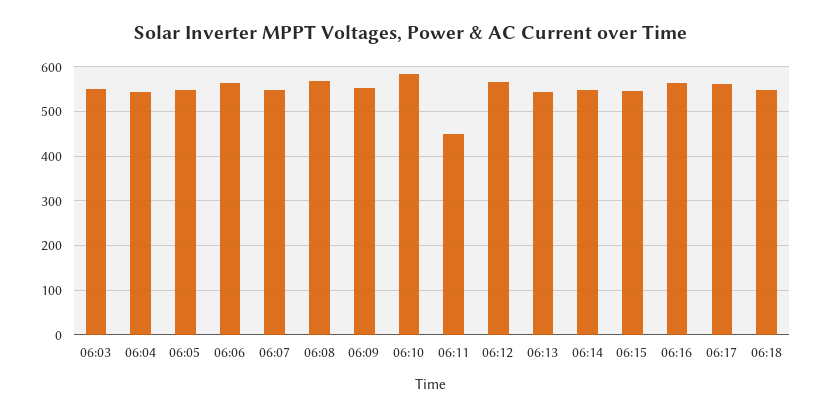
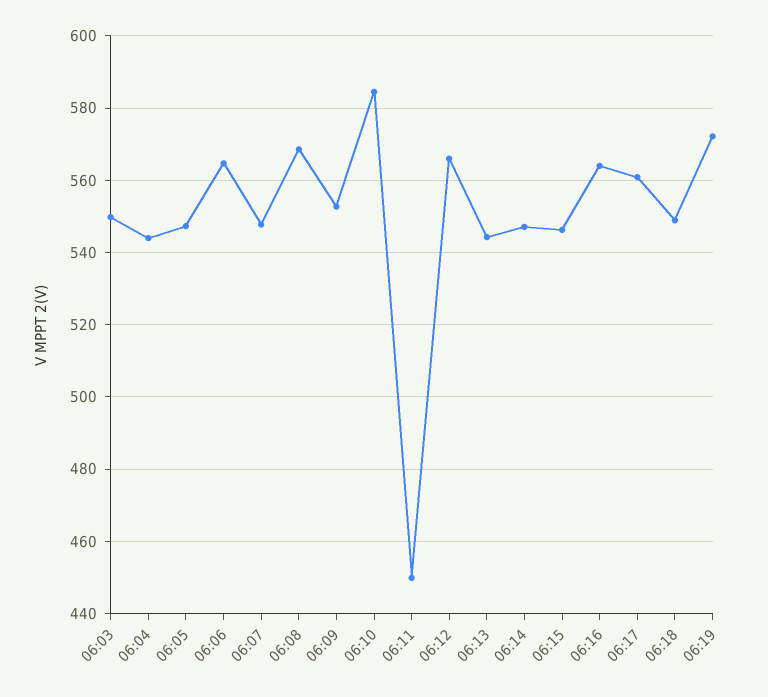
06:19: none -> 572

